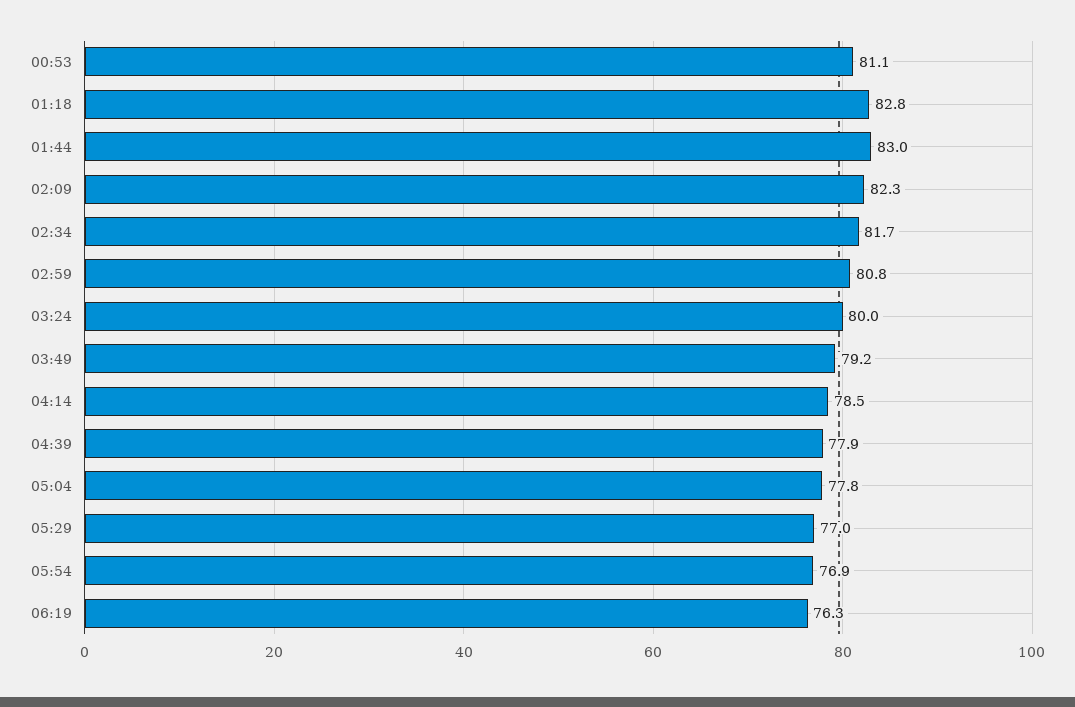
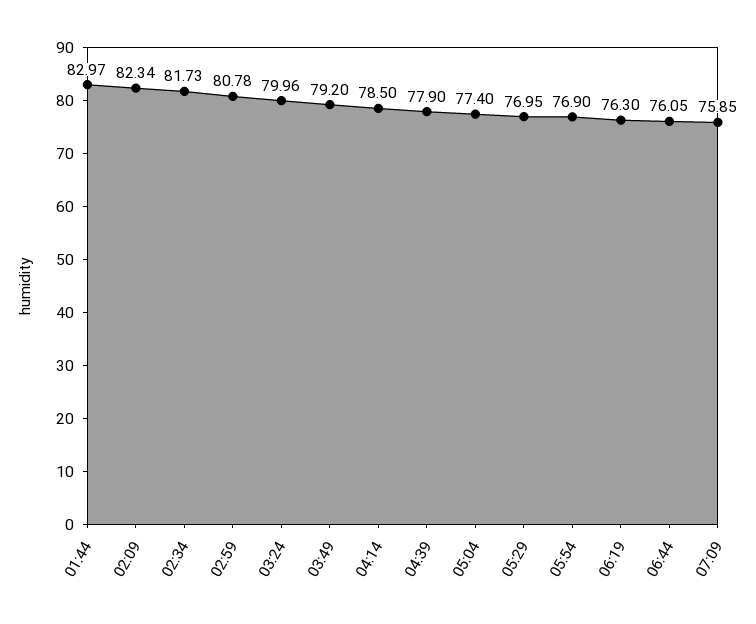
00:53: 81.1 -> none
01:18: 82.8 -> none
05:04: 77.8 -> 77.4
06:44: none -> 76.05
07:09: none -> 75.85

